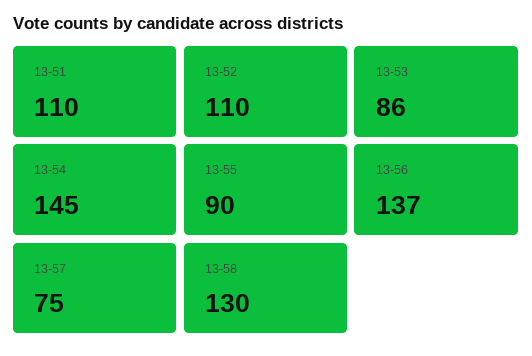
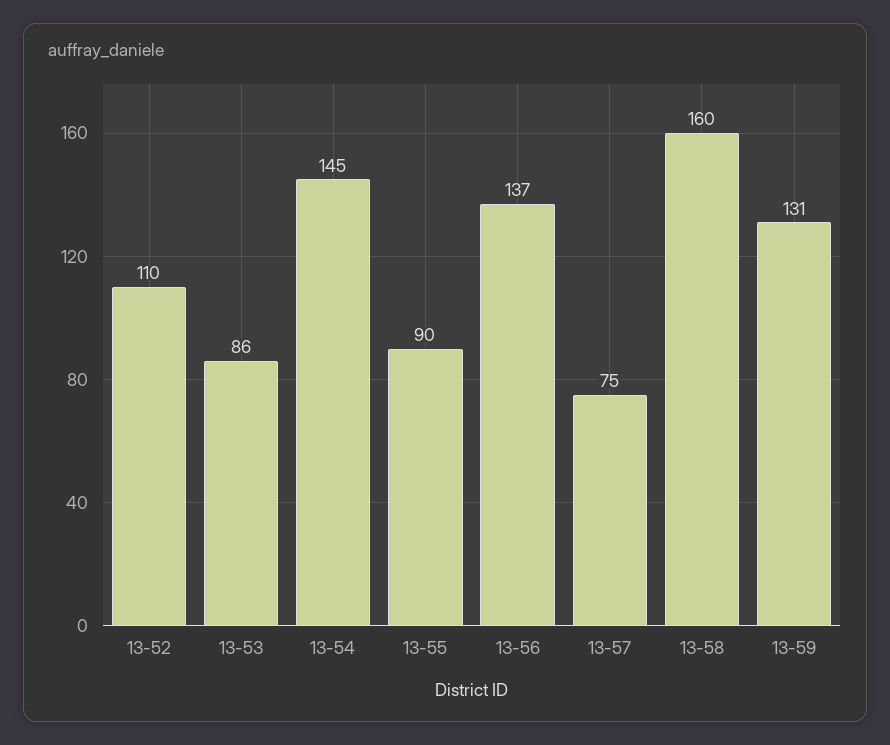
13-51: 110 -> none
13-58: 130 -> 160
13-59: none -> 131

